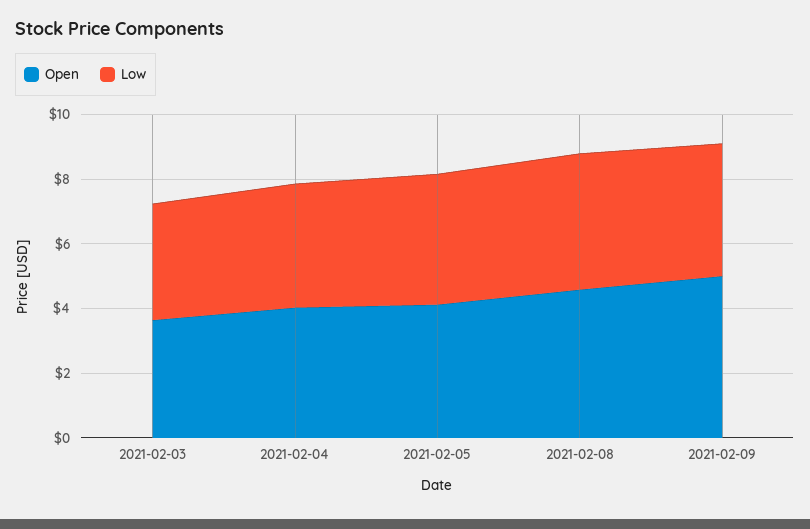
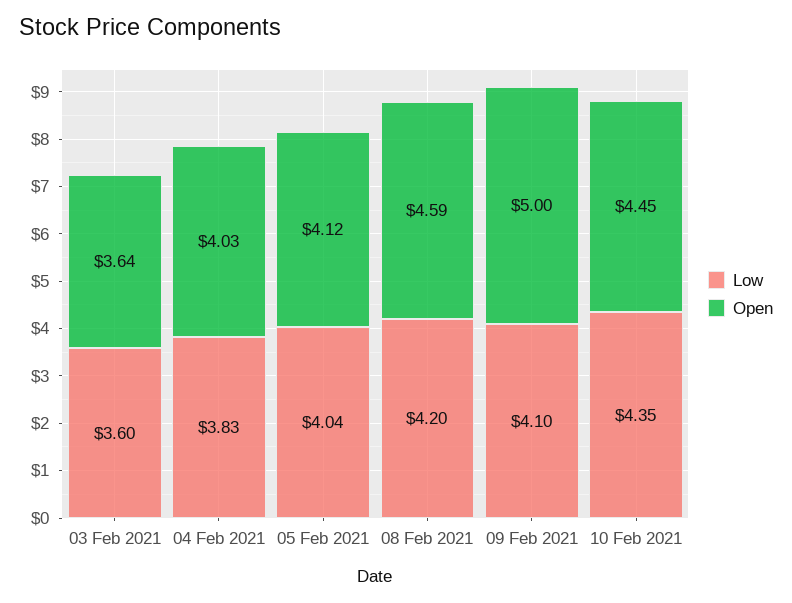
Low, 10 Feb 2021: none -> 4.35
Open, 10 Feb 2021: none -> 4.45

